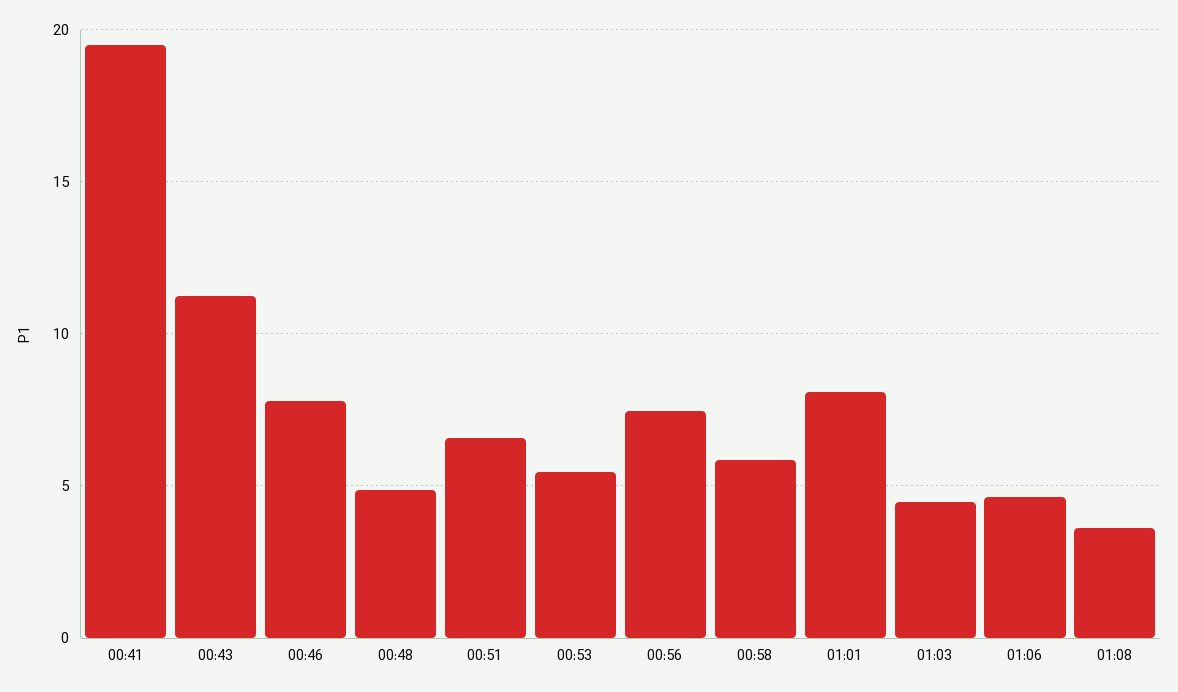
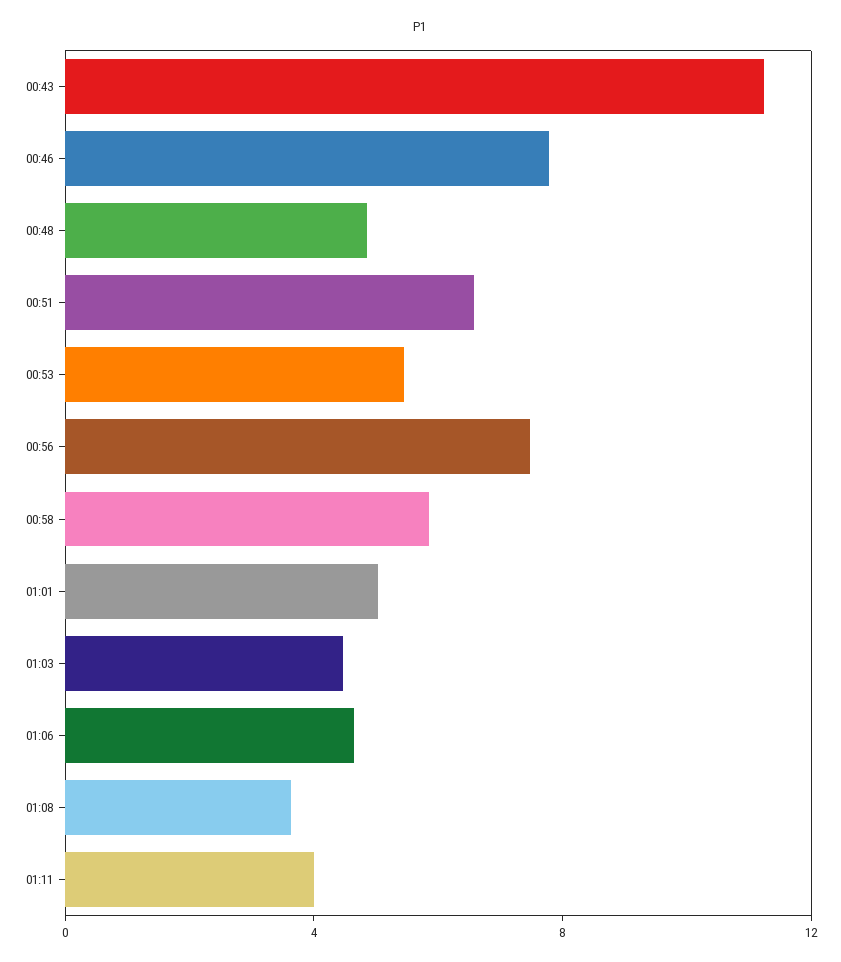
00:41: 19.5 -> none
01:01: 8 -> 5
01:11: none -> 4

